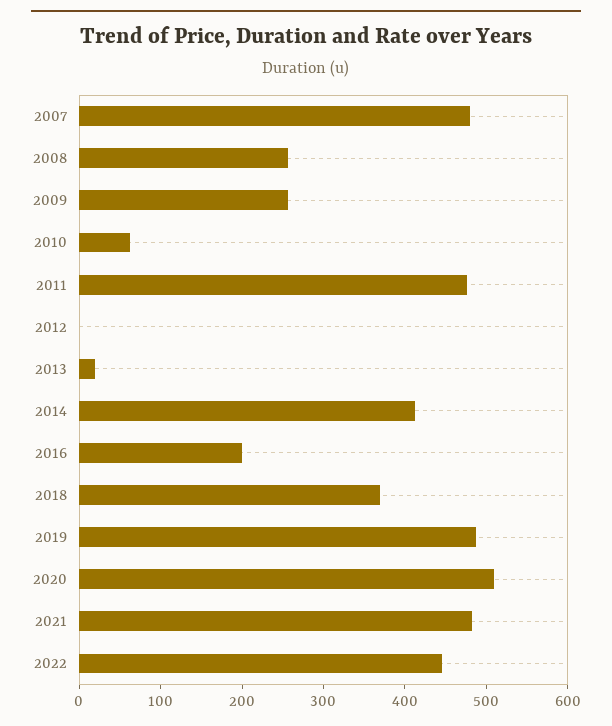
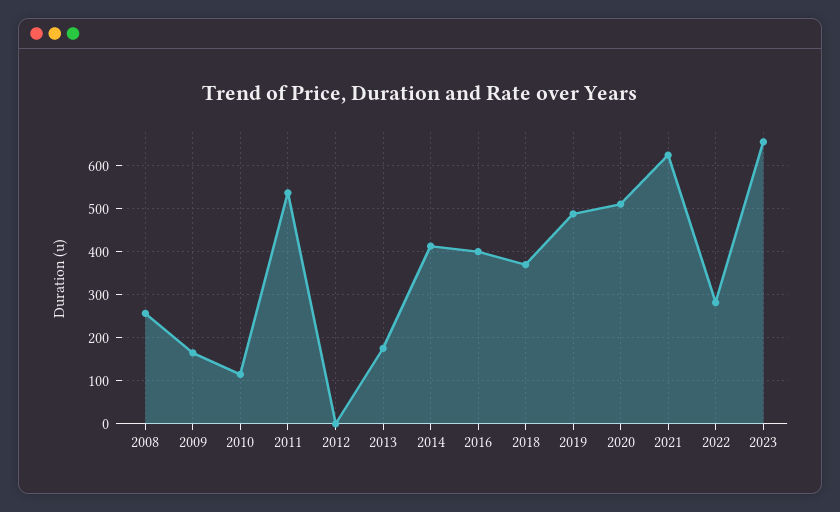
2007: 480 -> none
2009: 260 -> 160
2010: 60 -> 120
2011: 480 -> 540
2013: 20 -> 180
2016: 200 -> 400
2021: 480 -> 620
2022: 440 -> 280
2023: none -> 660

